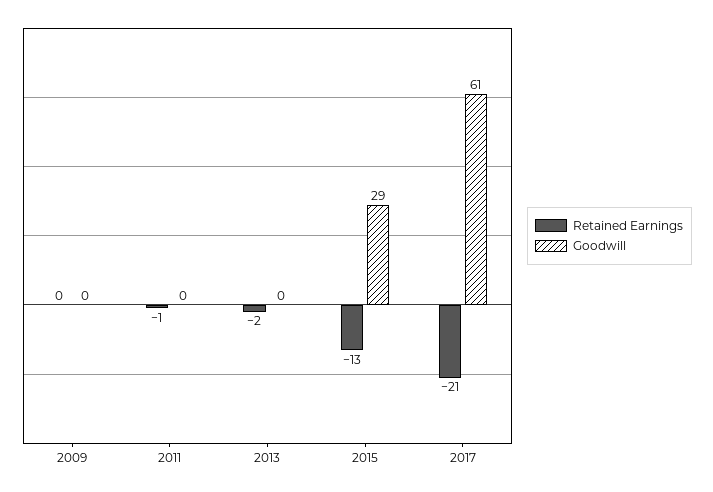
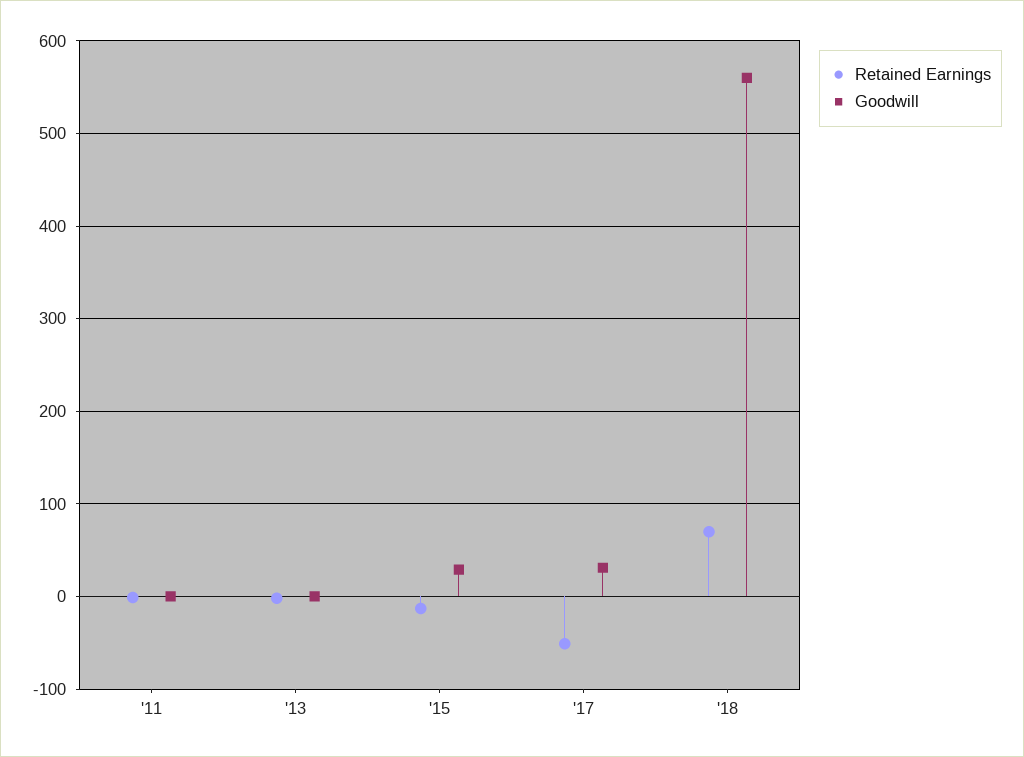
Retained Earnings, 2009: 0 -> none
Goodwill, 2009: 0 -> none
Retained Earnings, 2017: -21 -> -50
Goodwill, 2017: 61 -> 30
Retained Earnings, '18: none -> 70
Goodwill, '18: none -> 560

